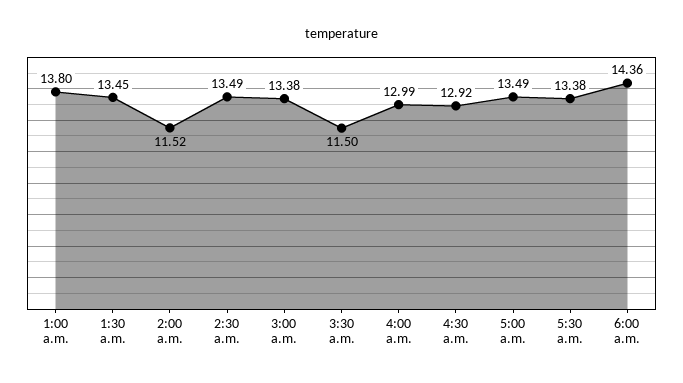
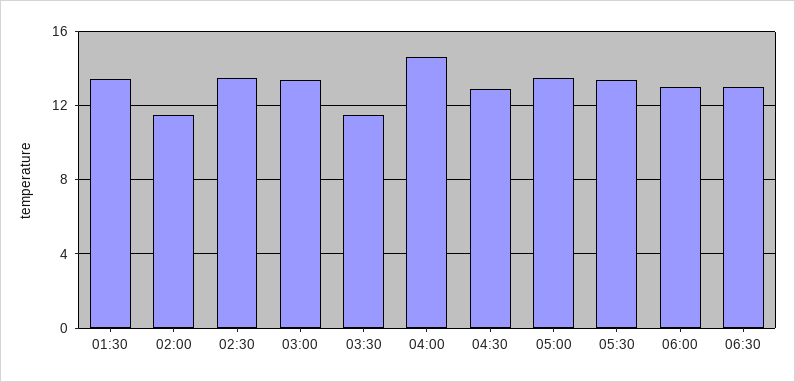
1:00 a.m.: 13.8 -> none
4:00 a.m.: 12.99 -> 14.5
6:00 a.m.: 14.36 -> 13
06:30: none -> 13

